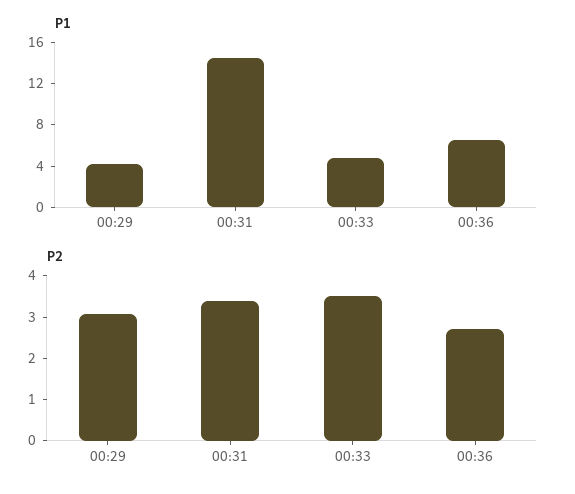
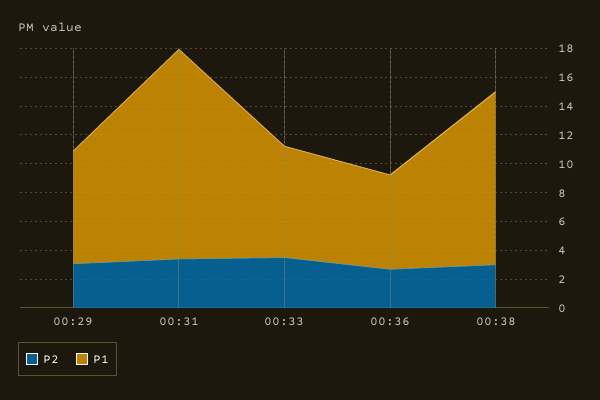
P1, 00:29: 4 -> 8
P1, 00:33: 5 -> 8
P2, 00:38: none -> 3
P1, 00:38: none -> 12

